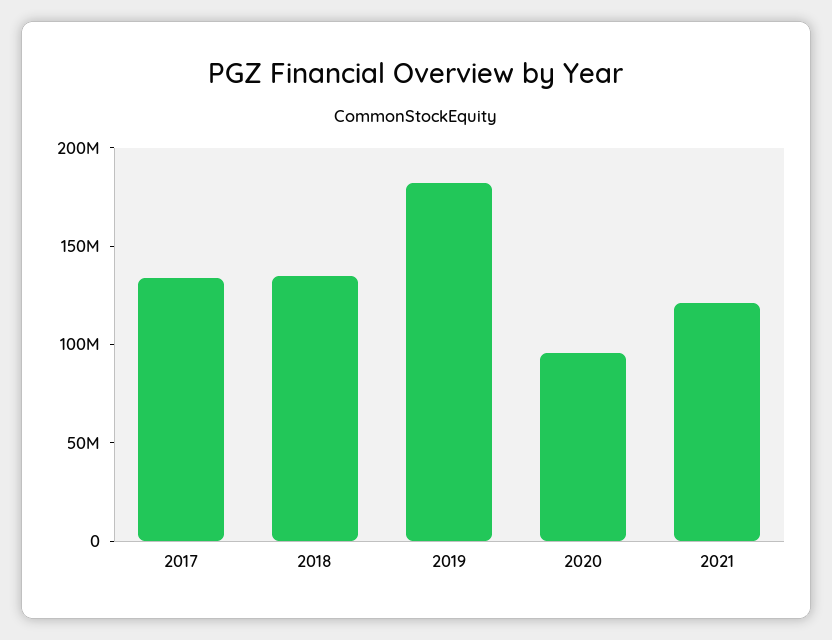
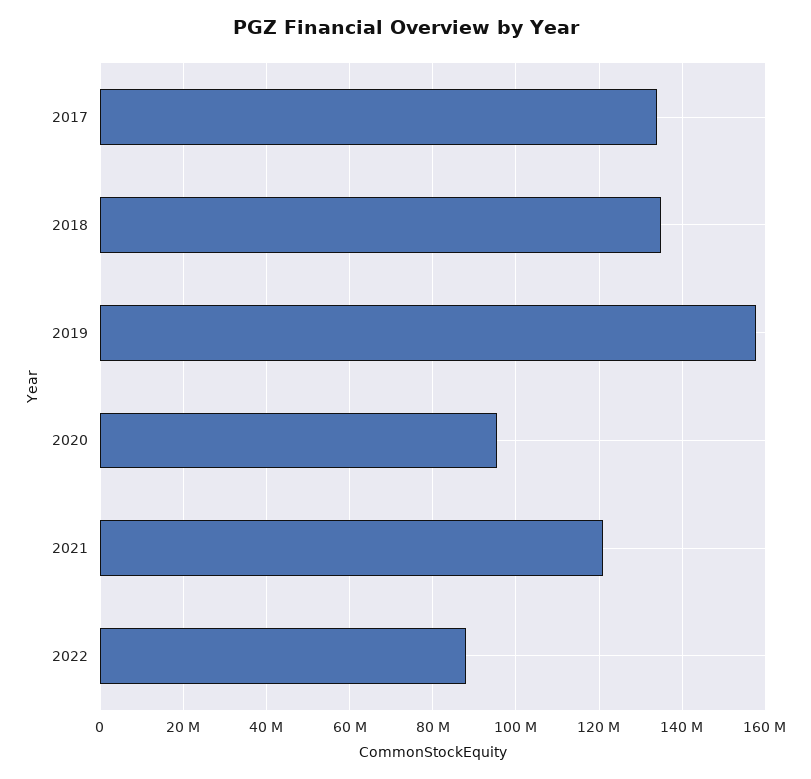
2019: 180000000 -> 158000000
2022: none -> 88000000

